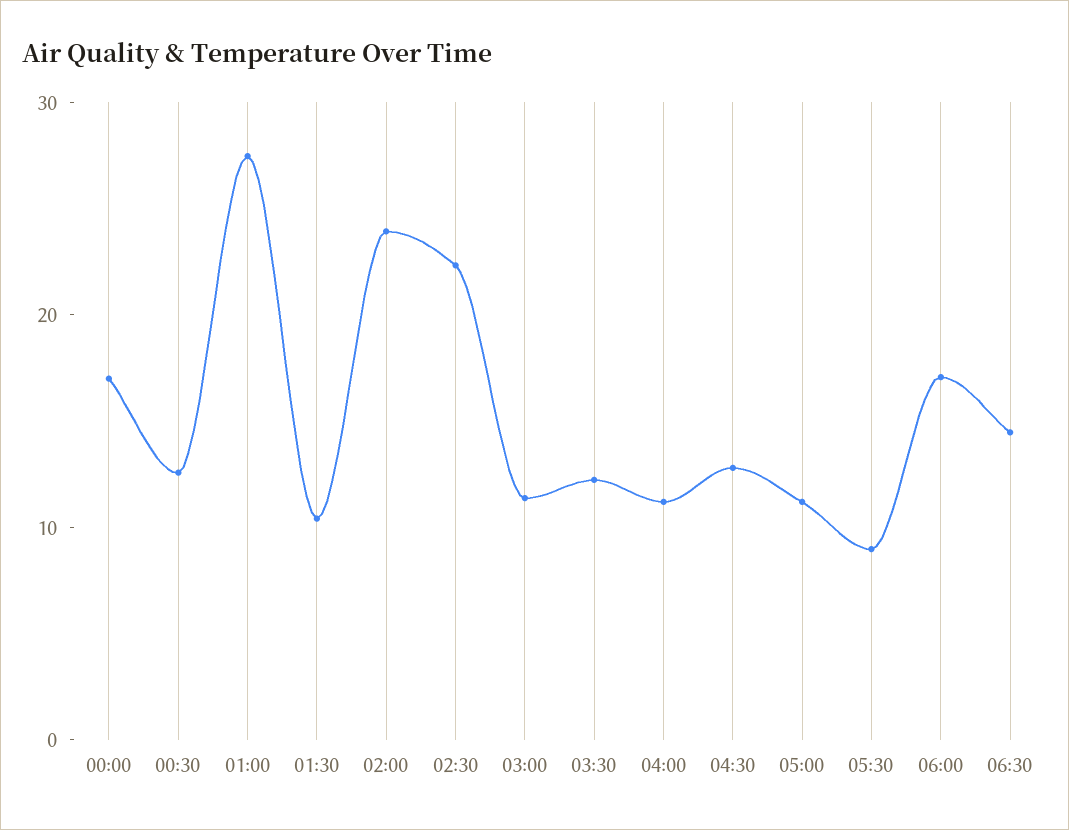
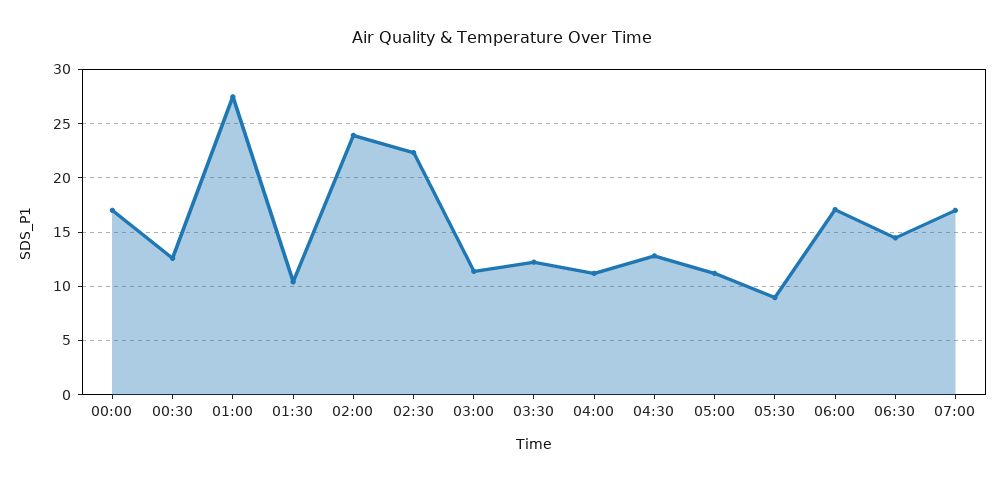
07:00: none -> 17

